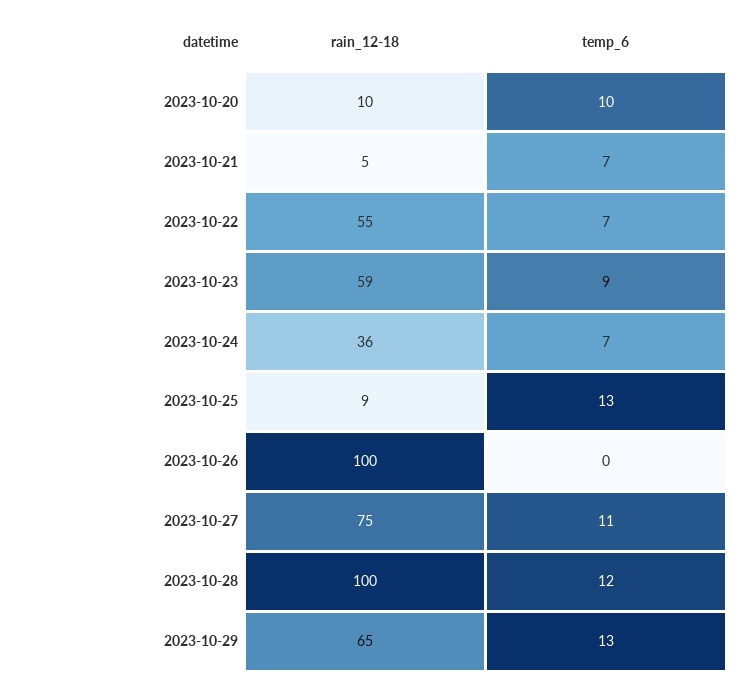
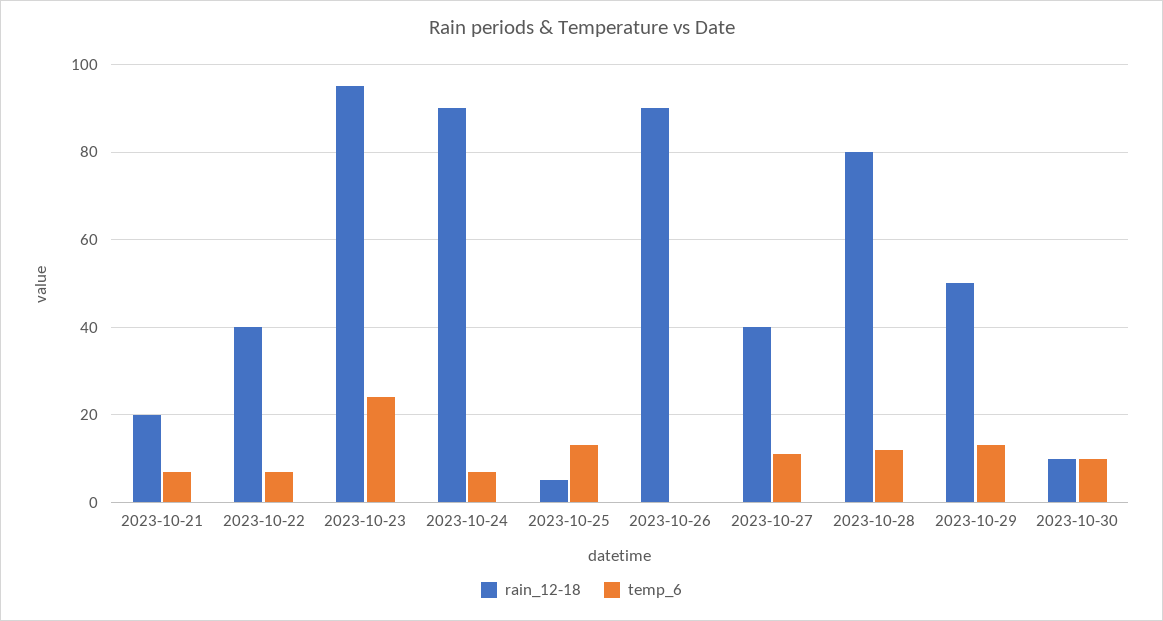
rain_12-18, 2023-10-20: 10 -> none
temp_6, 2023-10-20: 10 -> none
rain_12-18, 2023-10-21: 5 -> 20
rain_12-18, 2023-10-22: 55 -> 40
rain_12-18, 2023-10-23: 59 -> 95
temp_6, 2023-10-23: 9 -> 25
rain_12-18, 2023-10-24: 36 -> 90
rain_12-18, 2023-10-25: 9 -> 5
rain_12-18, 2023-10-26: 100 -> 90
rain_12-18, 2023-10-27: 75 -> 40
rain_12-18, 2023-10-28: 100 -> 80
rain_12-18, 2023-10-29: 65 -> 50
rain_12-18, 2023-10-30: none -> 10
temp_6, 2023-10-30: none -> 10

